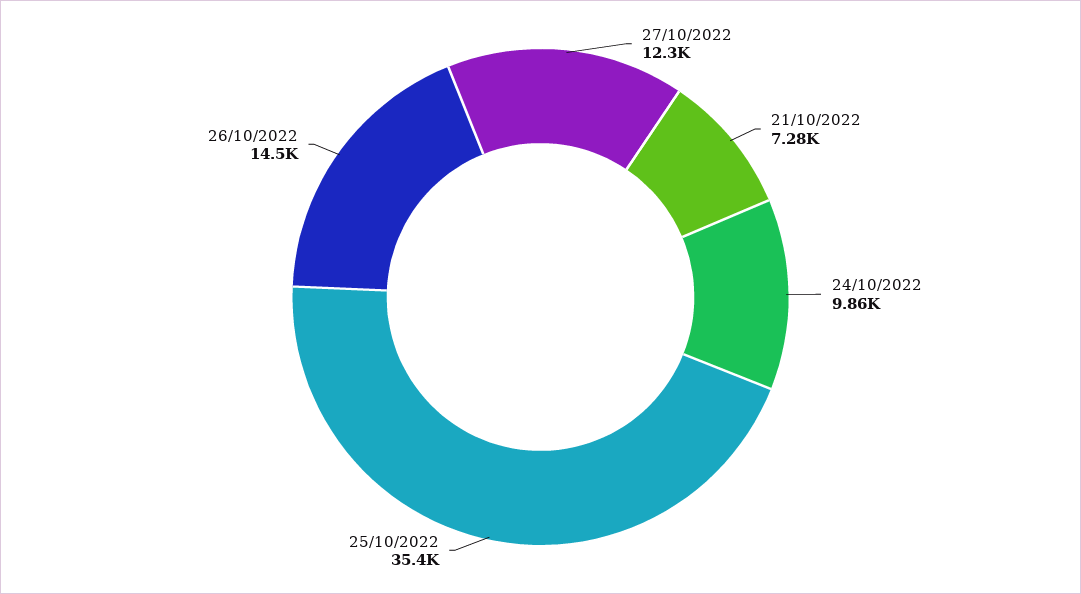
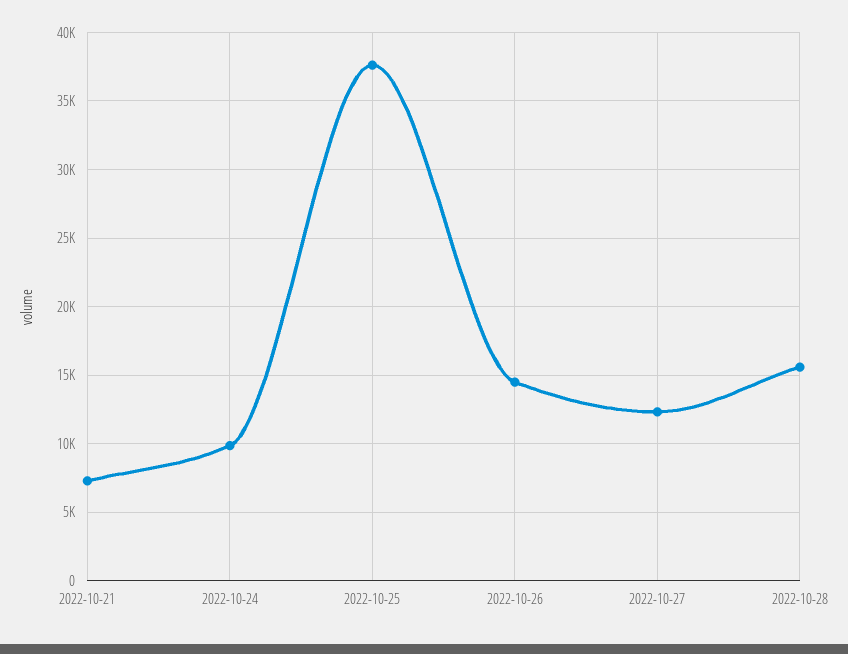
25/10/2022: 35400 -> 37500
2022-10-28: none -> 15500

